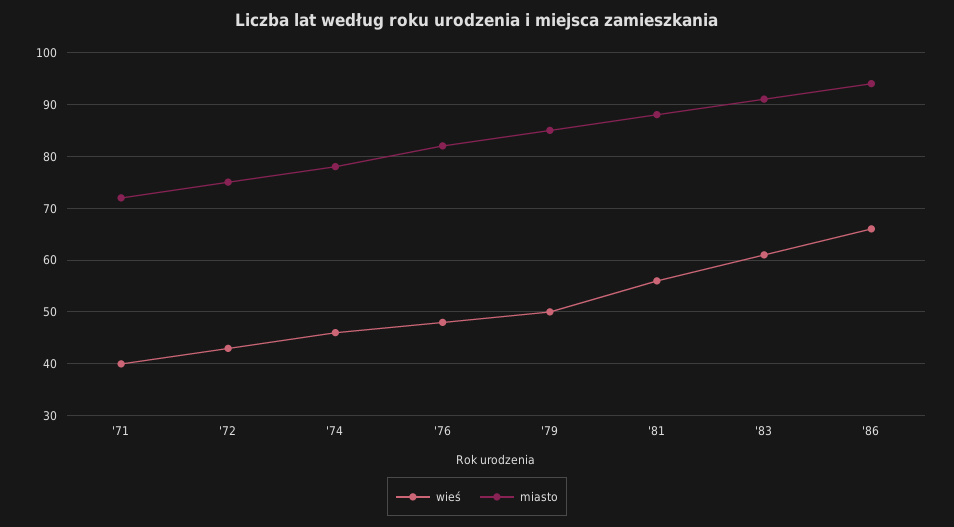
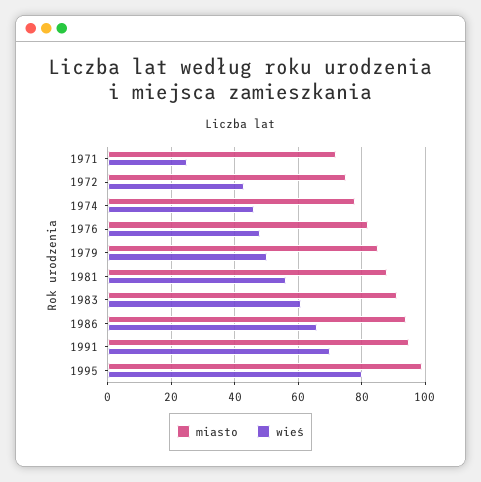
wieś, '71: 40 -> 25
miasto, 1991: none -> 95
wieś, 1991: none -> 70
miasto, 1995: none -> 100
wieś, 1995: none -> 80

